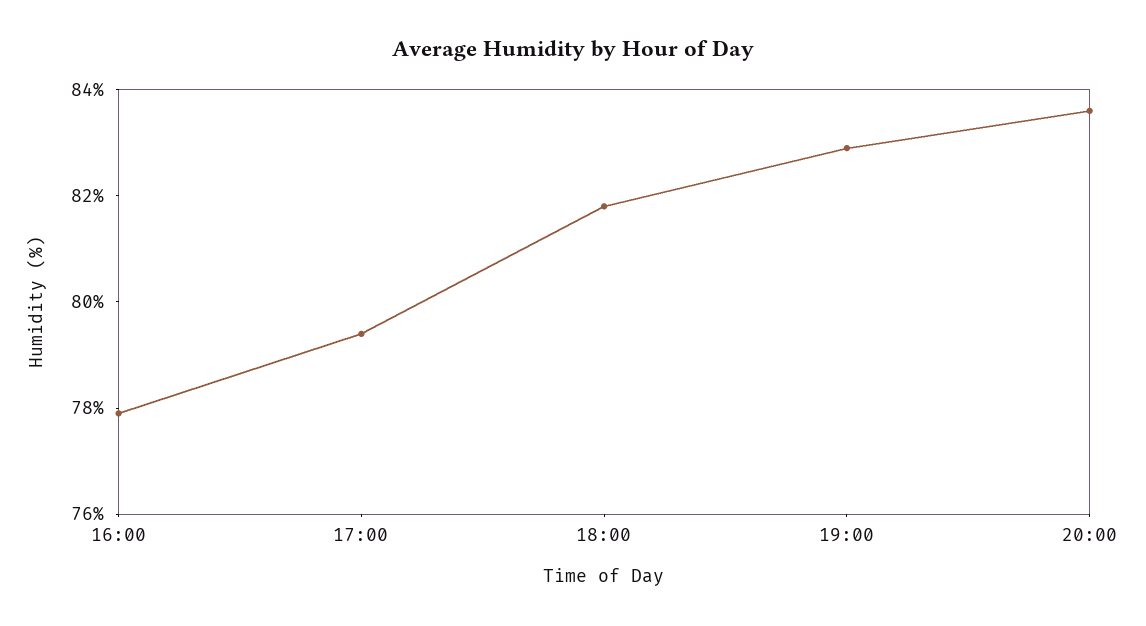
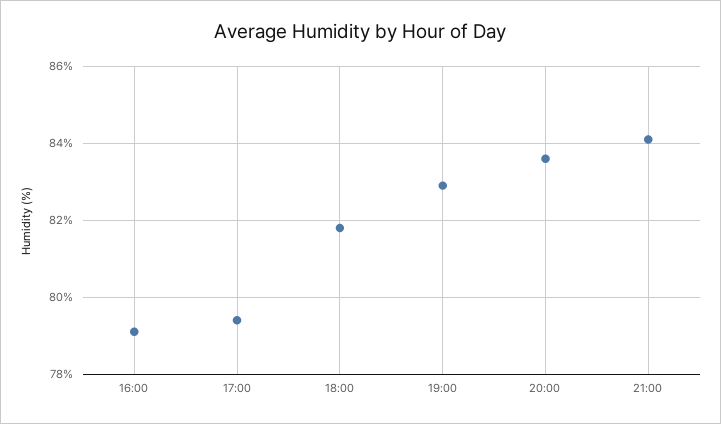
16:00: 78 -> 79
21:00: none -> 84

